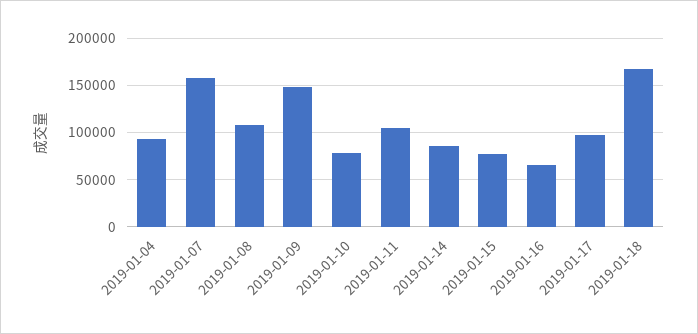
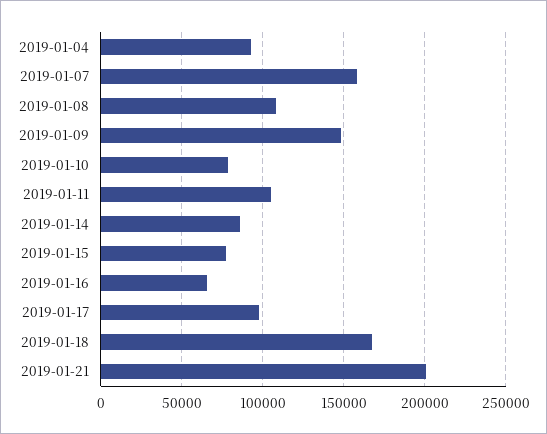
2019-01-21: none -> 200000

